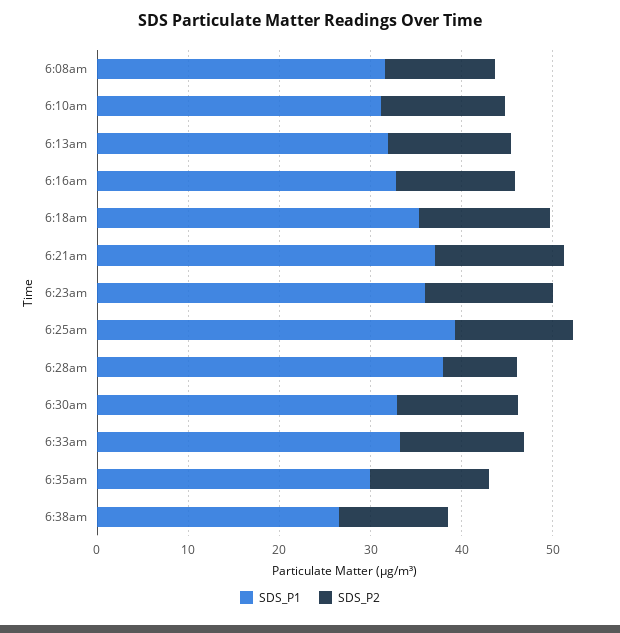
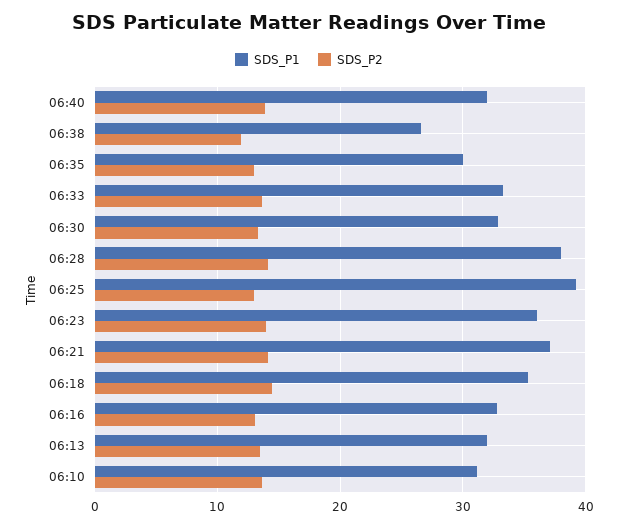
SDS_P1, 6:08am: 32 -> none
SDS_P2, 6:08am: 12 -> none
SDS_P2, 6:28am: 8 -> 14
SDS_P1, 06:40: none -> 32
SDS_P2, 06:40: none -> 14

